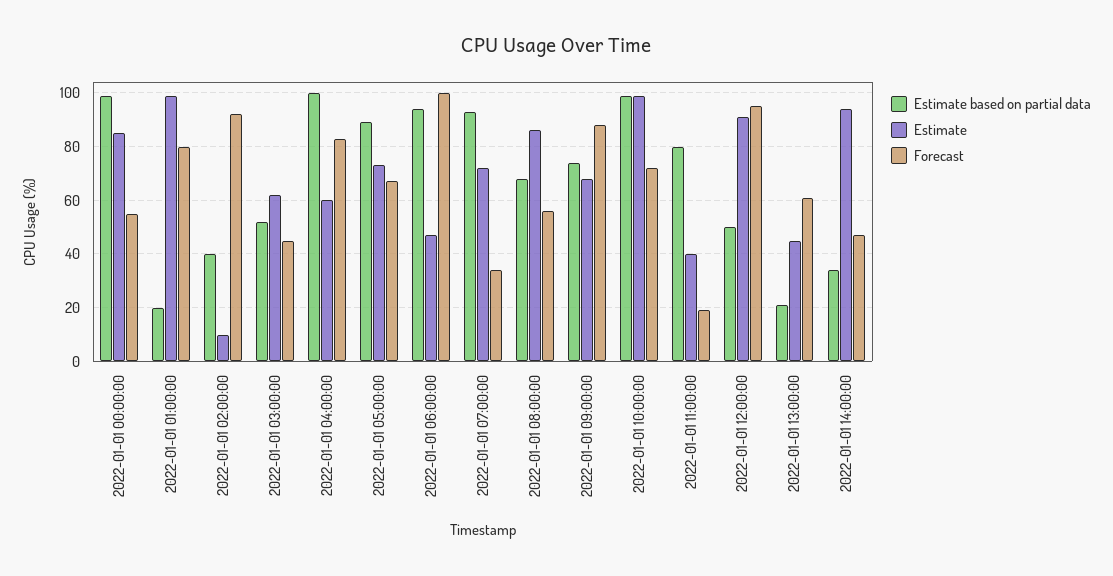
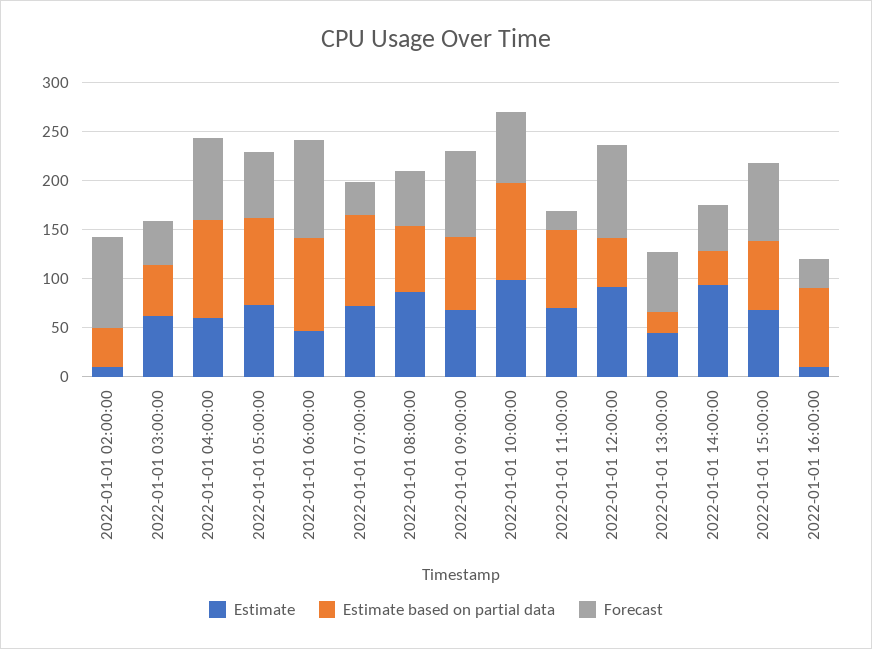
Estimate based on partial data, 2022-01-01 00:00:00: 100 -> none
Estimate, 2022-01-01 00:00:00: 85 -> none
Forecast, 2022-01-01 00:00:00: 55 -> none
Estimate based on partial data, 2022-01-01 01:00:00: 20 -> none
Estimate, 2022-01-01 01:00:00: 100 -> none
Forecast, 2022-01-01 01:00:00: 80 -> none
Estimate, 2022-01-01 11:00:00: 40 -> 70
Estimate, 2022-01-01 15:00:00: none -> 70
Estimate based on partial data, 2022-01-01 15:00:00: none -> 70
Forecast, 2022-01-01 15:00:00: none -> 80
Estimate, 2022-01-01 16:00:00: none -> 10
Estimate based on partial data, 2022-01-01 16:00:00: none -> 80
Forecast, 2022-01-01 16:00:00: none -> 30

